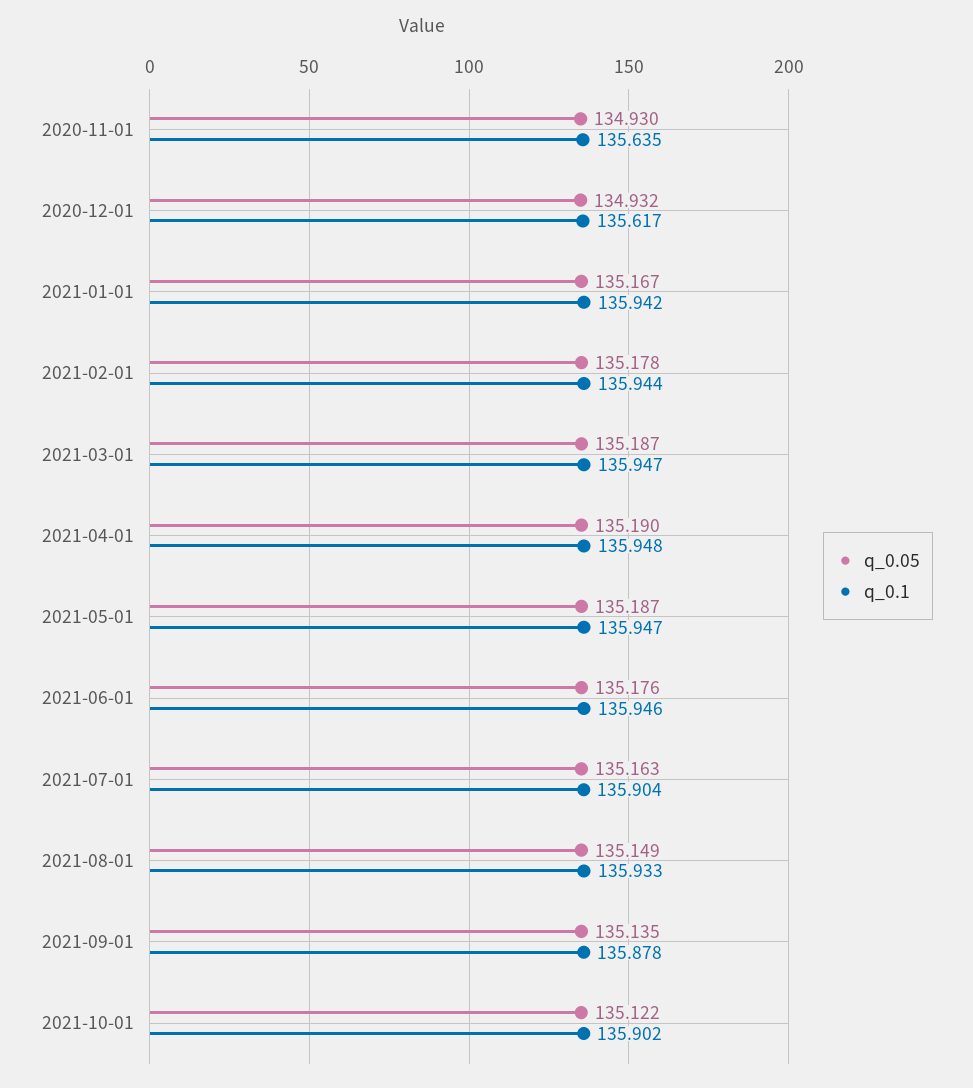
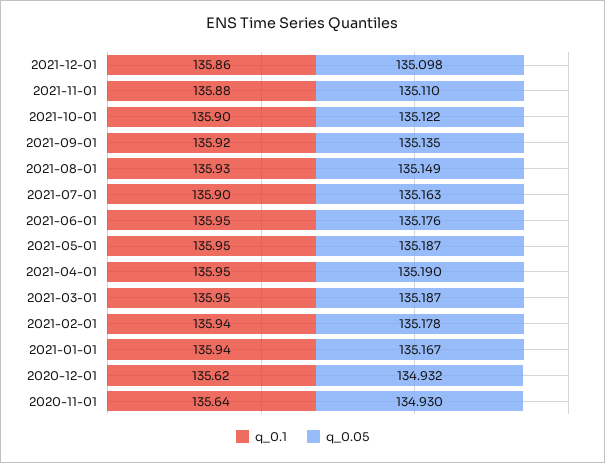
q_0.1, 2021-09-01: 135.878 -> 135.92
q_0.1, 2021-12-01: none -> 135.86
q_0.05, 2021-12-01: none -> 135.098
q_0.1, 2021-11-01: none -> 135.88
q_0.05, 2021-11-01: none -> 135.11

